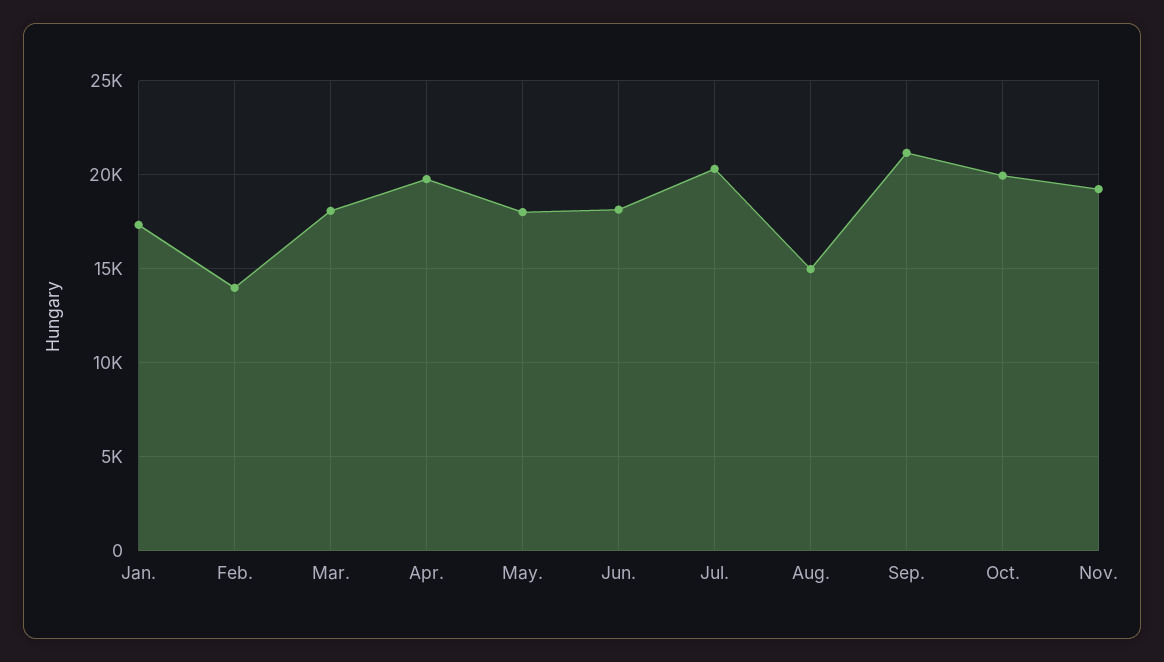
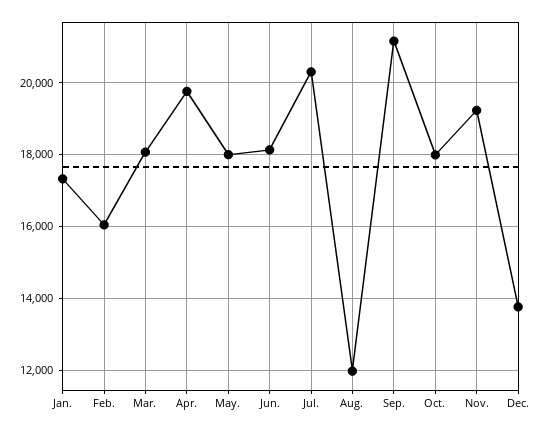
Feb.: 14000 -> 16000
Aug.: 15000 -> 12000
Oct.: 20000 -> 18000
Dec.: none -> 13800

